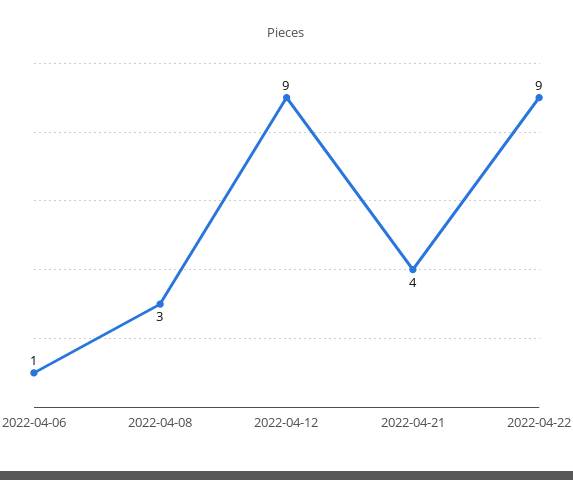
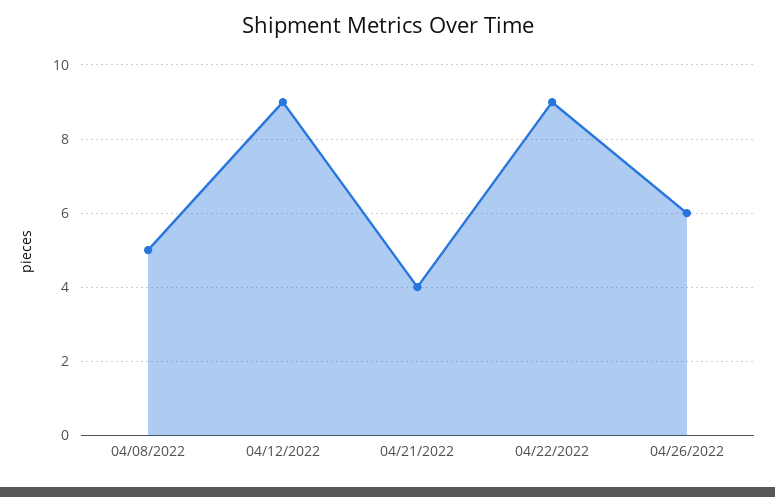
2022-04-06: 1 -> none
2022-04-08: 3 -> 5
04/26/2022: none -> 6

